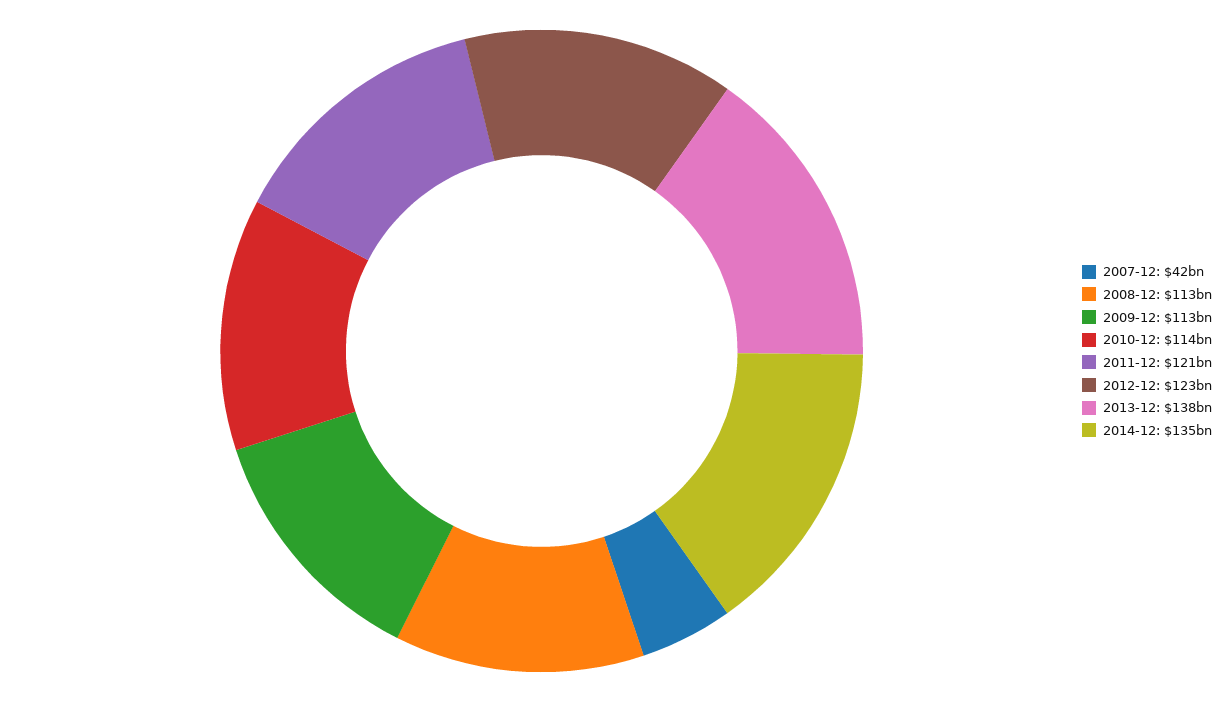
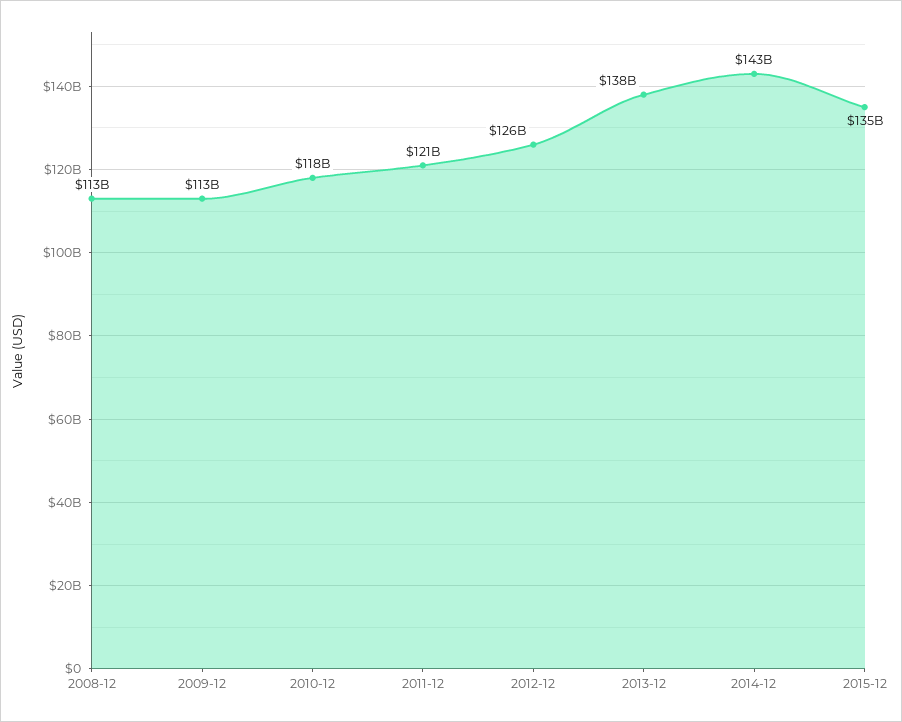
2007-12: 42000000000 -> none
2010-12: 114000000000 -> 118000000000
2012-12: 123000000000 -> 126000000000
2014-12: 135000000000 -> 143000000000
2015-12: none -> 135000000000

